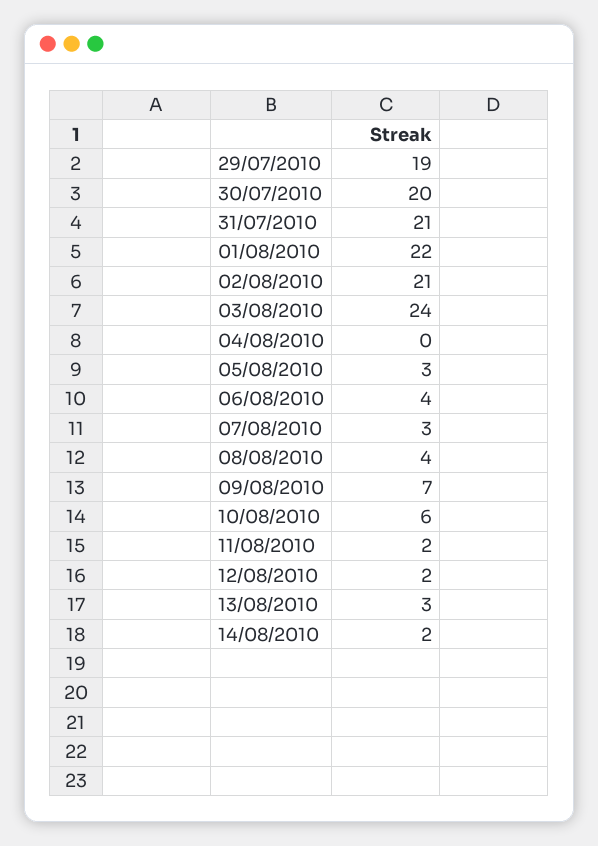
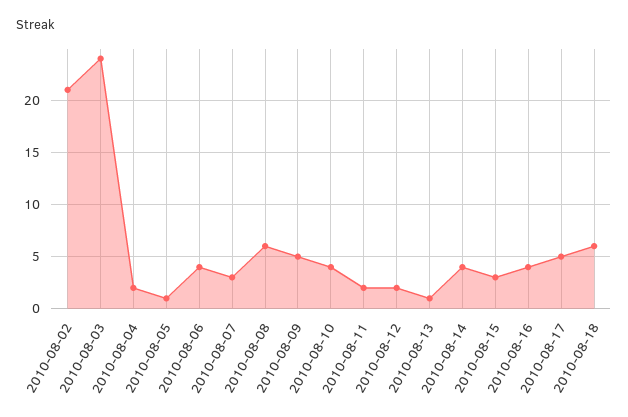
29/07/2010: 19 -> none
30/07/2010: 20 -> none
31/07/2010: 21 -> none
01/08/2010: 22 -> none
04/08/2010: 0 -> 2
05/08/2010: 3 -> 1
08/08/2010: 4 -> 6
09/08/2010: 7 -> 5
10/08/2010: 6 -> 4
13/08/2010: 3 -> 1
14/08/2010: 2 -> 4
2010-08-15: none -> 3
2010-08-16: none -> 4
2010-08-17: none -> 5
2010-08-18: none -> 6

